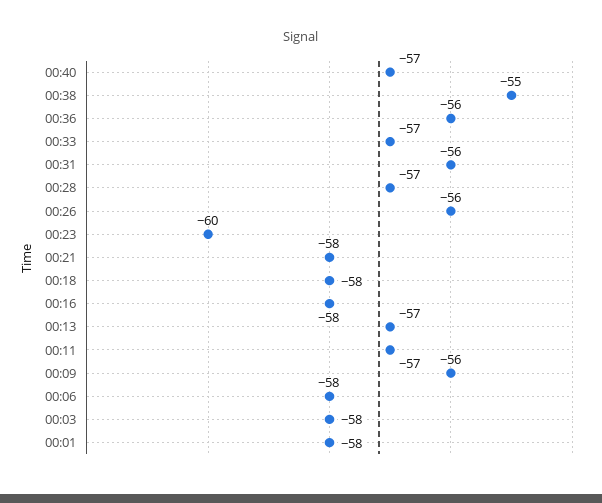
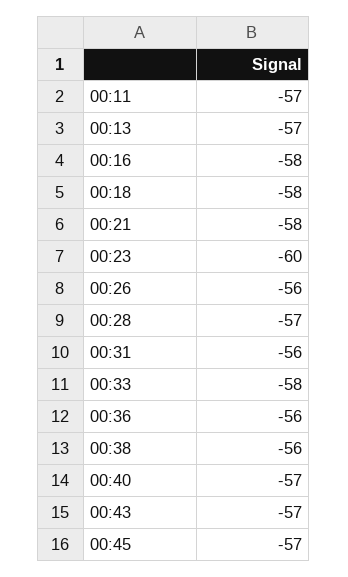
00:38: -55 -> -56
00:33: -57 -> -58
00:09: -56 -> none
00:06: -58 -> none
00:03: -58 -> none
00:01: -58 -> none
00:43: none -> -57
00:45: none -> -57

